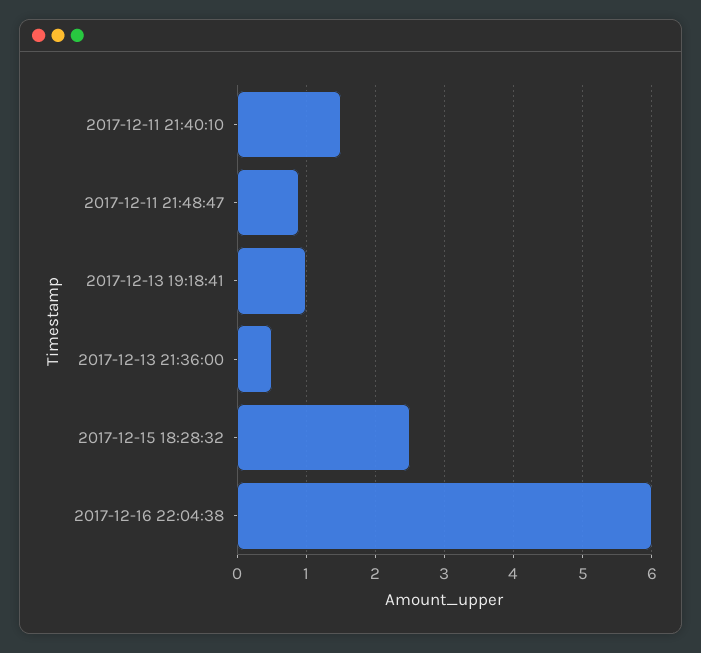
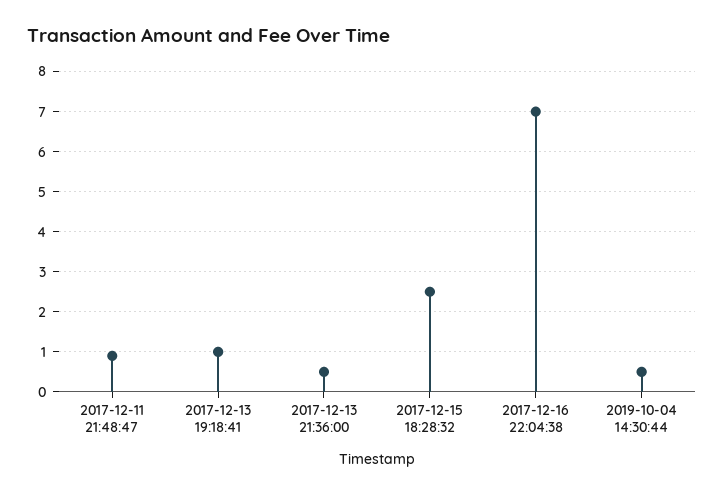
2017-12-11 21:40:10: 1.5 -> none
2017-12-16 22:04:38: 6 -> 7
2019-10-04 14:30:44: none -> 0.5

